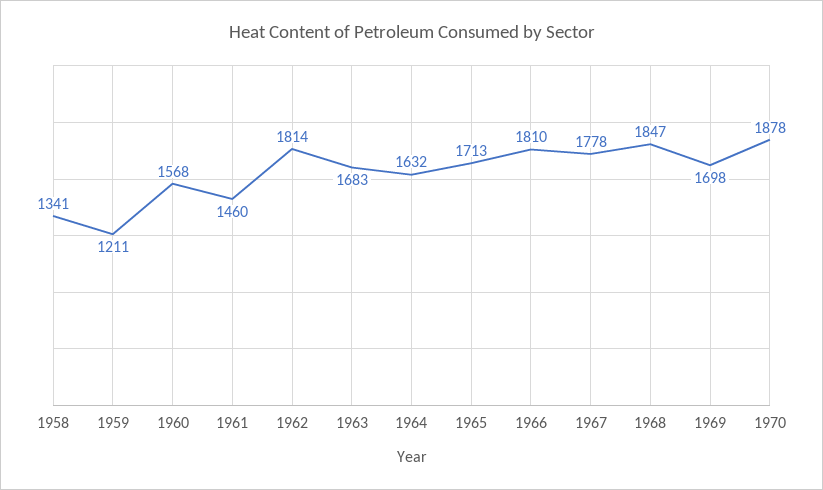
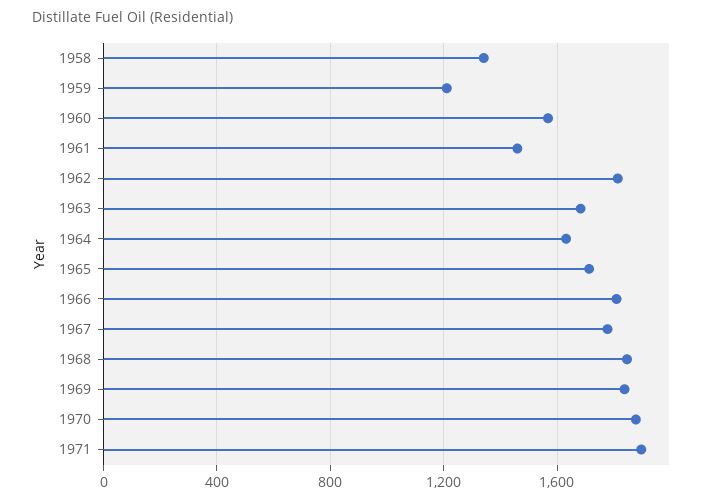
1969: 1698 -> 1850
1971: none -> 1900

